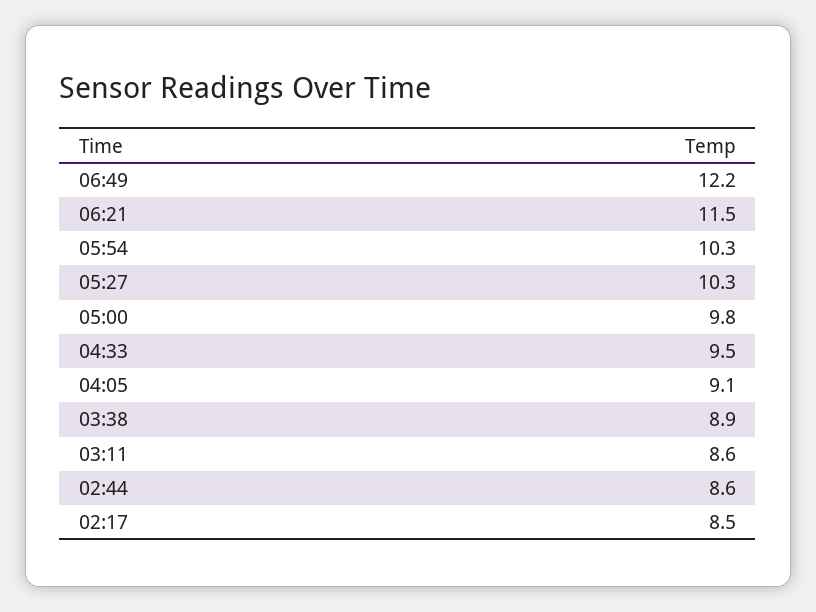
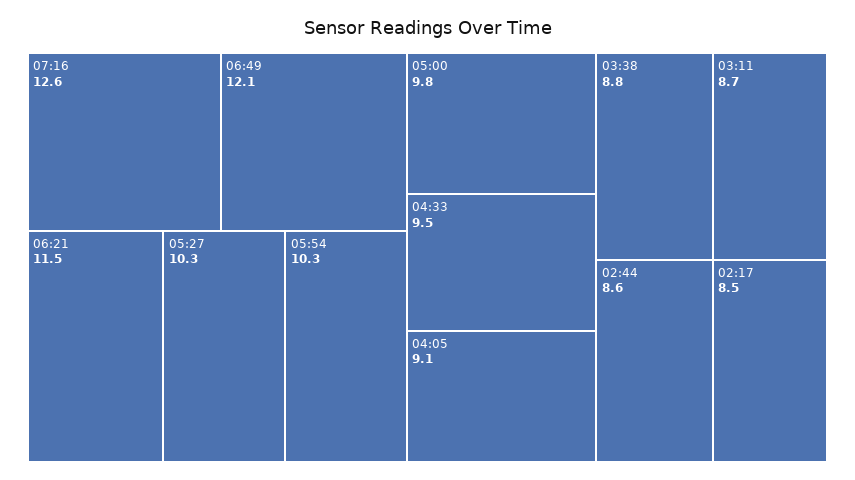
06:49: 12.2 -> 12.1
03:38: 8.9 -> 8.8
03:11: 8.6 -> 8.7
07:16: none -> 12.6

